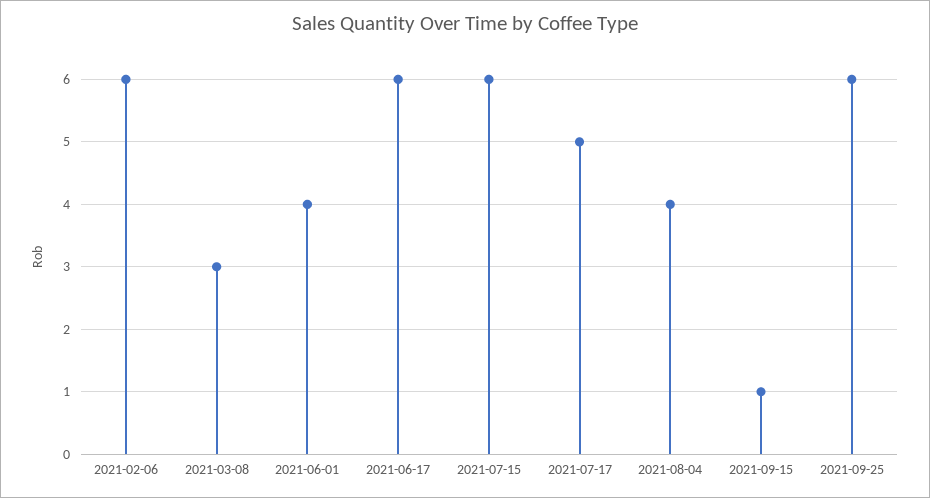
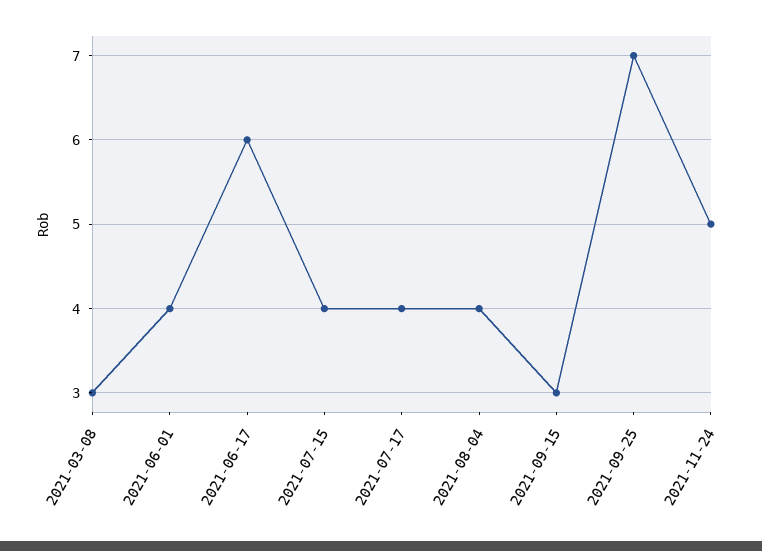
2021-02-06: 6 -> none
2021-07-15: 6 -> 4
2021-07-17: 5 -> 4
2021-09-15: 1 -> 3
2021-09-25: 6 -> 7
2021-11-24: none -> 5

